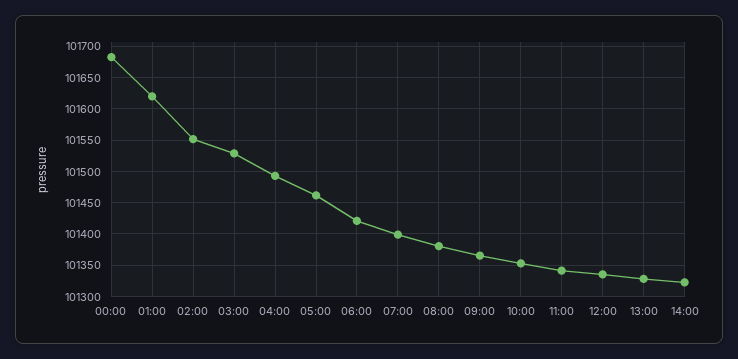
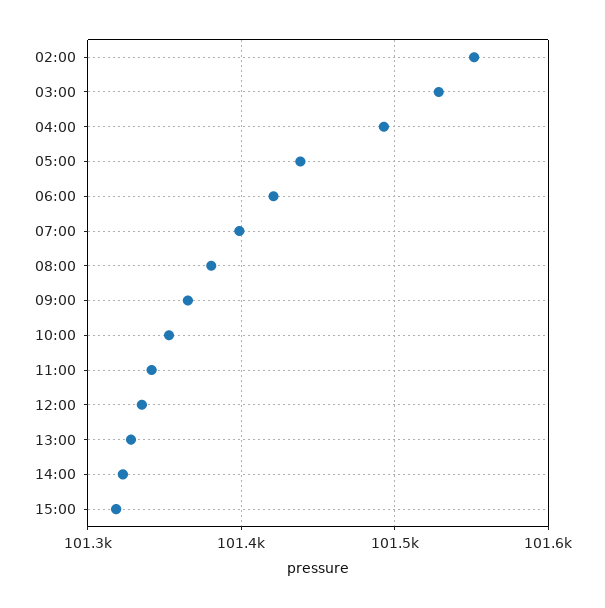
00:00: 101680 -> none
01:00: 101620 -> none
05:00: 101460 -> 101440
15:00: none -> 101320

